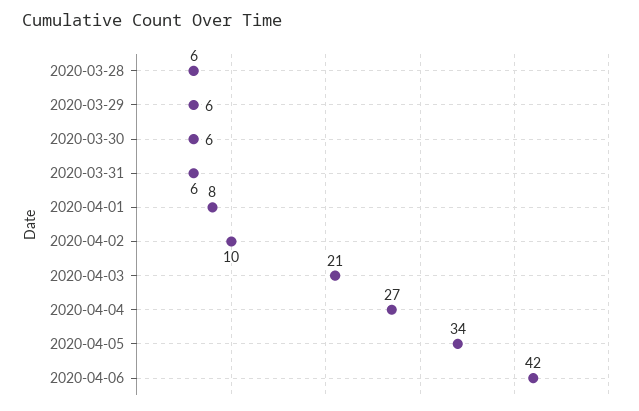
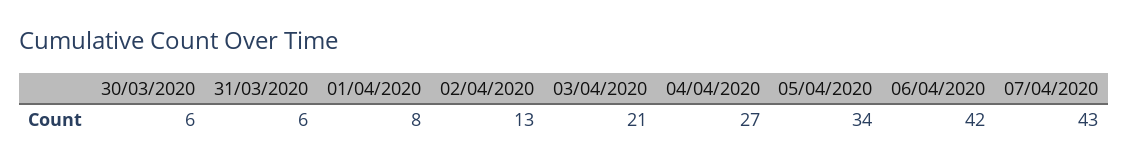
2020-03-28: 6 -> none
2020-03-29: 6 -> none
2020-04-02: 10 -> 13
07/04/2020: none -> 43

